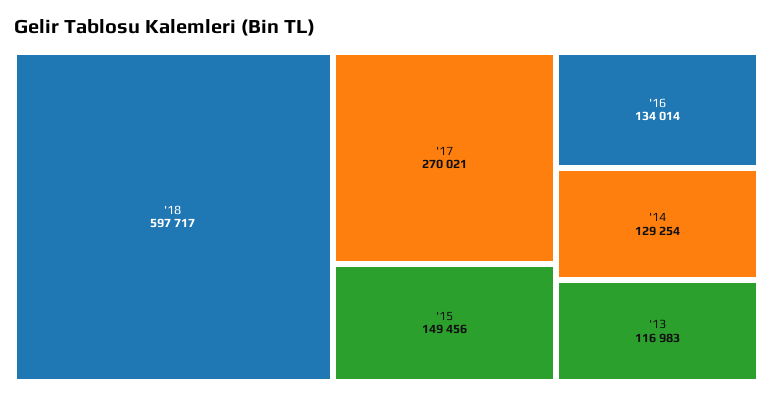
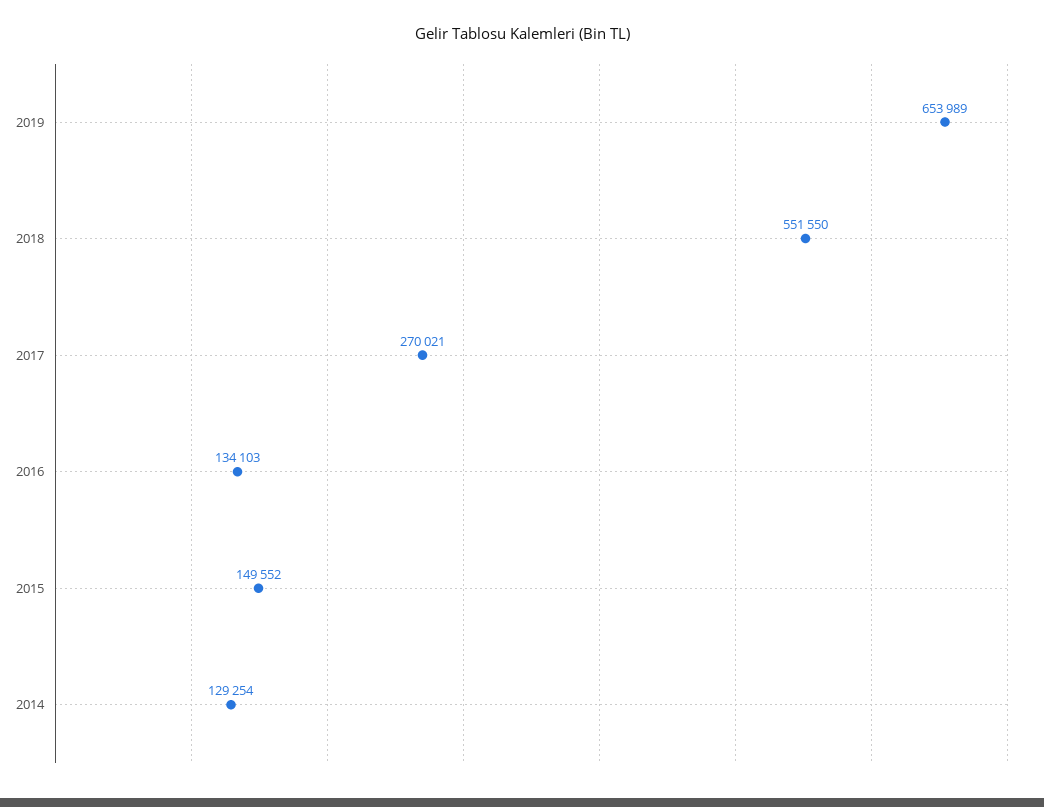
'18: 597717 -> 551550
'15: 149456 -> 149552
'16: 134014 -> 134103
'13: 116983 -> none
2019: none -> 653989

